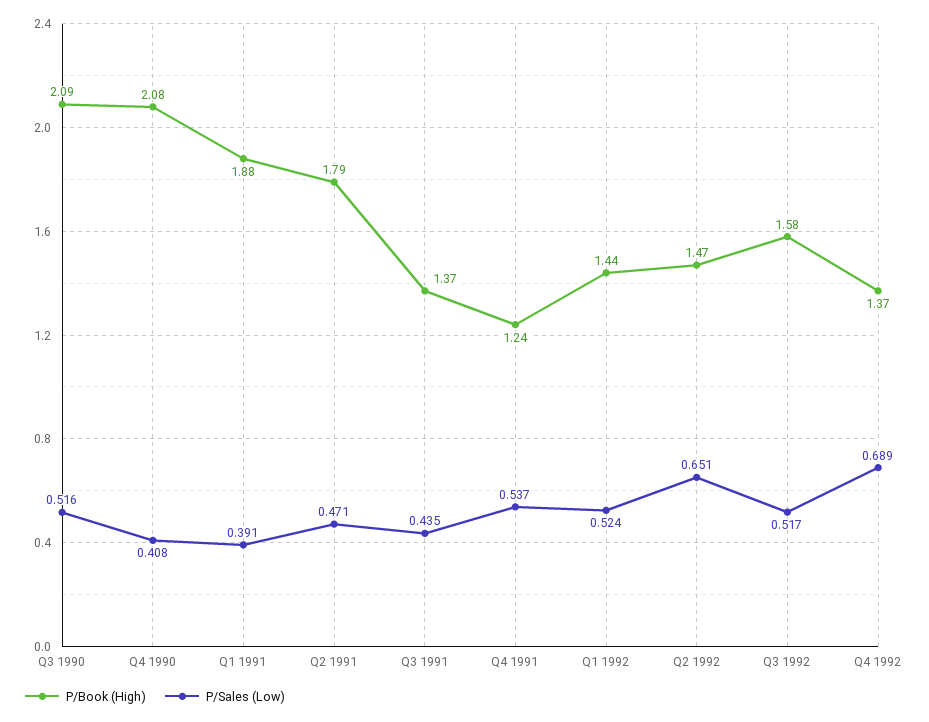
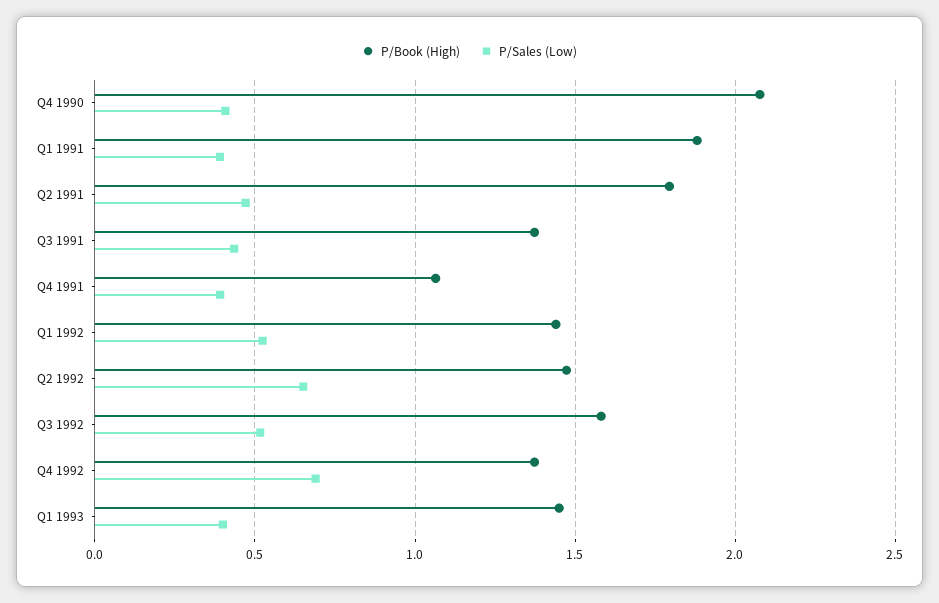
P/Book (High), Q3 1990: 2.09 -> none
P/Sales (Low), Q3 1990: 0.516 -> none
P/Book (High), Q4 1991: 1.24 -> 1.05
P/Sales (Low), Q4 1991: 0.537 -> 0.4
P/Book (High), Q1 1993: none -> 1.45
P/Sales (Low), Q1 1993: none -> 0.4

